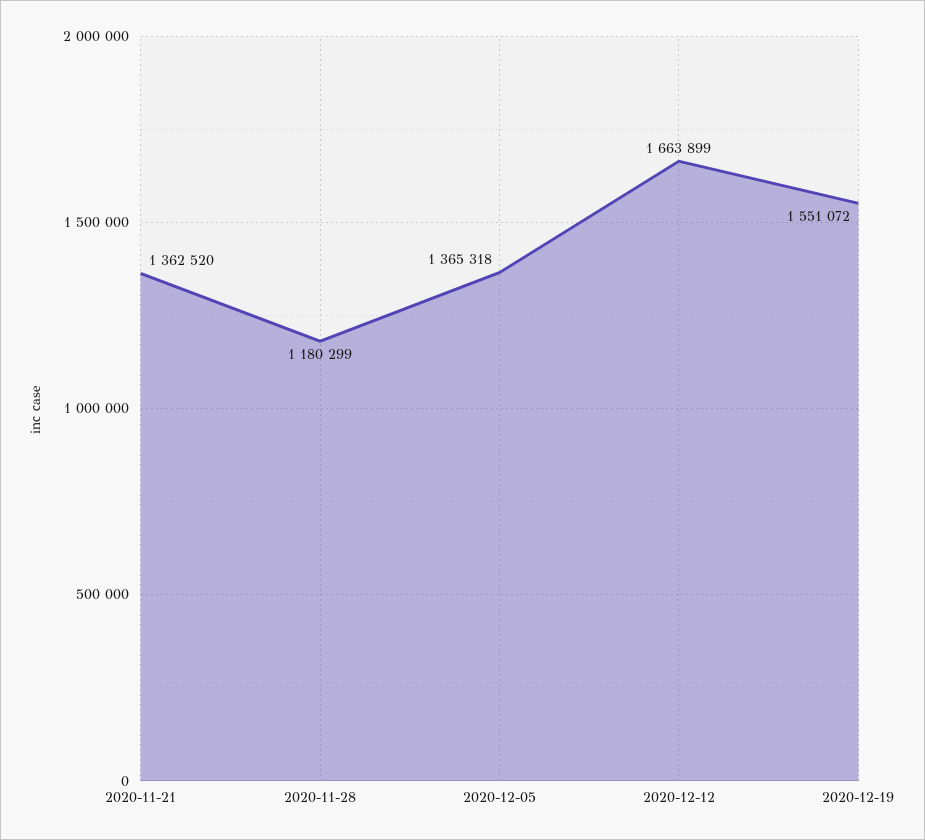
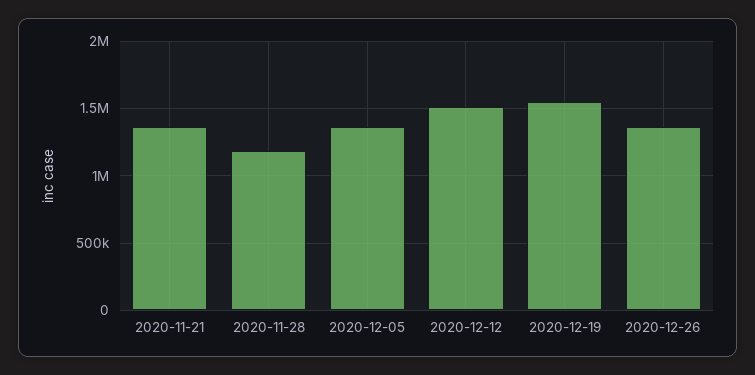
2020-12-12: 1663899 -> 1500000
2020-12-26: none -> 1350000

